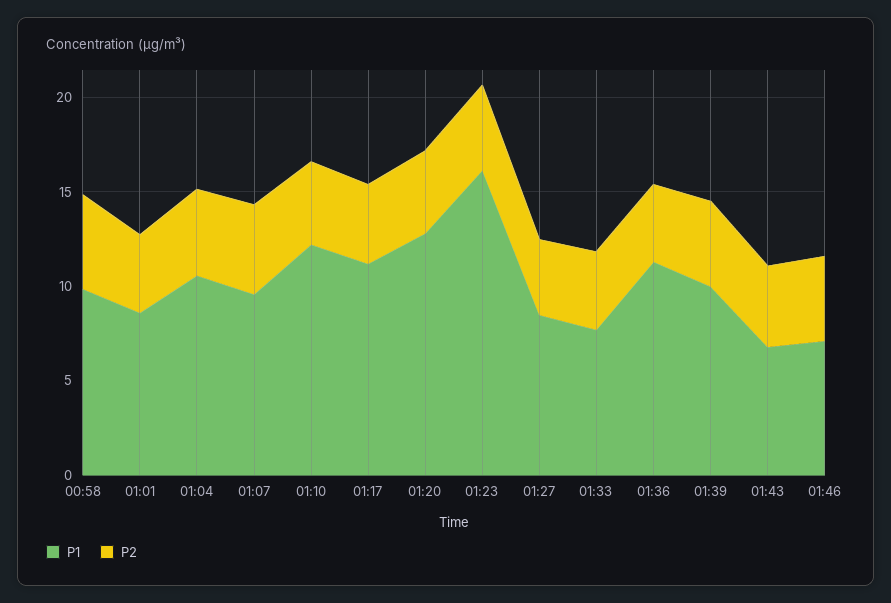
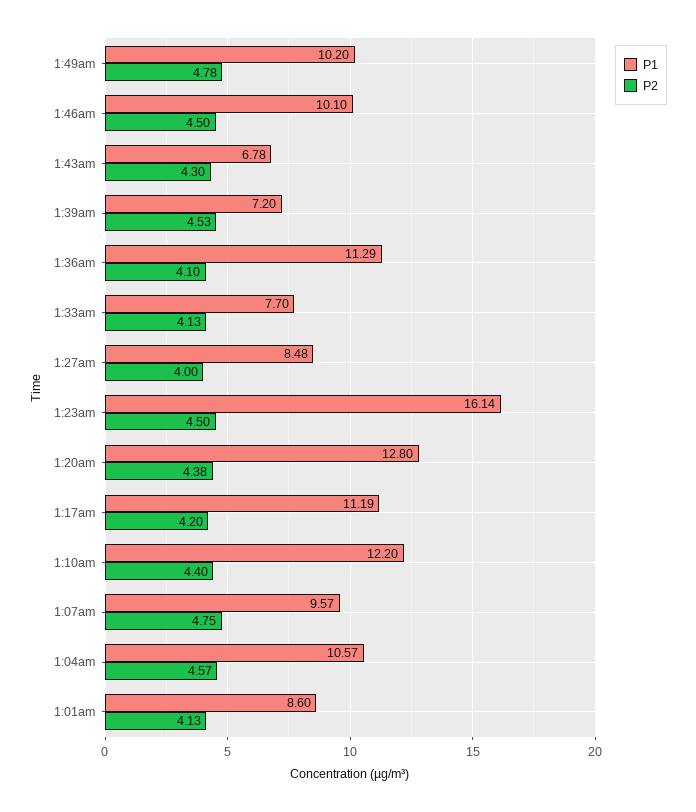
P1, 00:58: 10 -> none
P2, 00:58: 5 -> none
P1, 01:39: 10 -> 7.2
P1, 01:46: 7 -> 10.1
P1, 1:49am: none -> 10.2
P2, 1:49am: none -> 4.78

